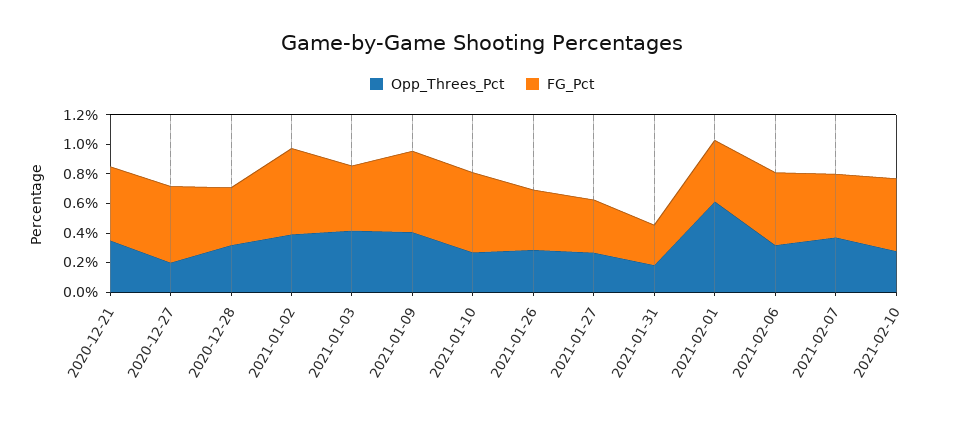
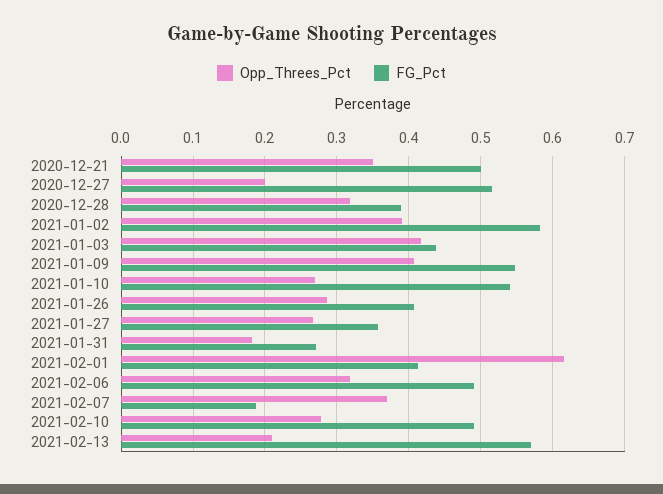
FG_Pct, 2021-02-07: 0.4 -> 0.19
Opp_Threes_Pct, 2021-02-13: none -> 0.21
FG_Pct, 2021-02-13: none -> 0.57

